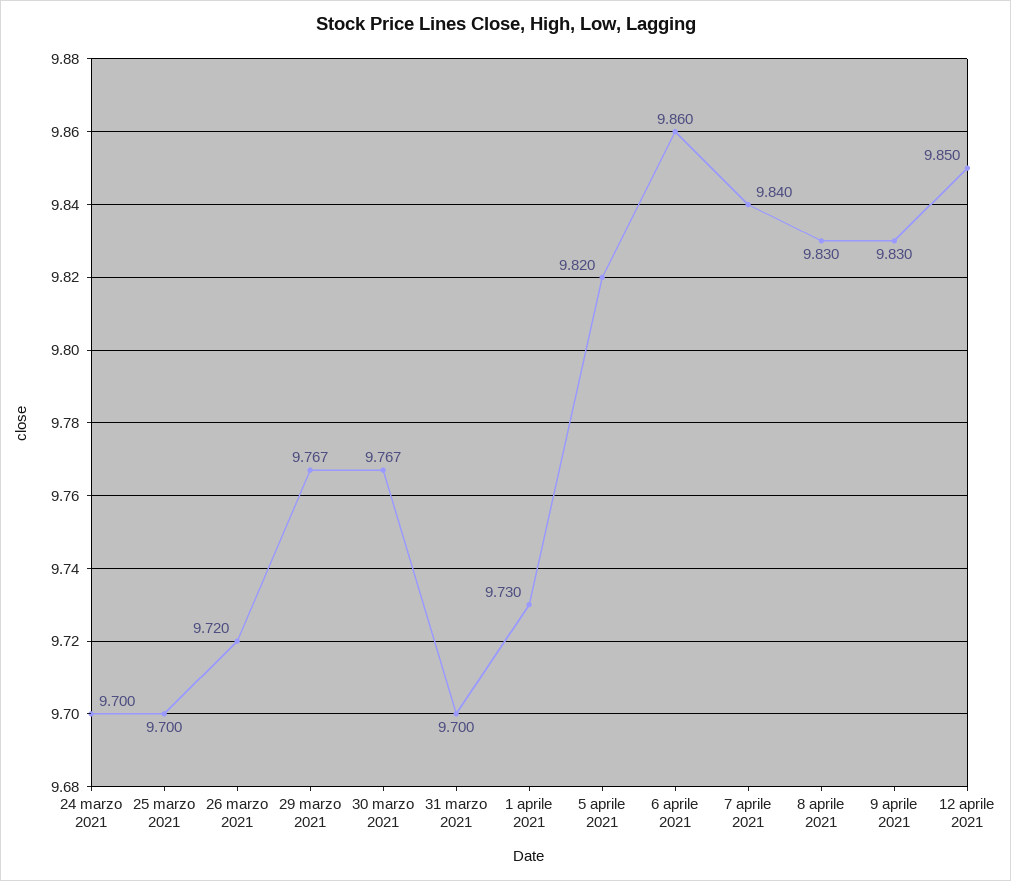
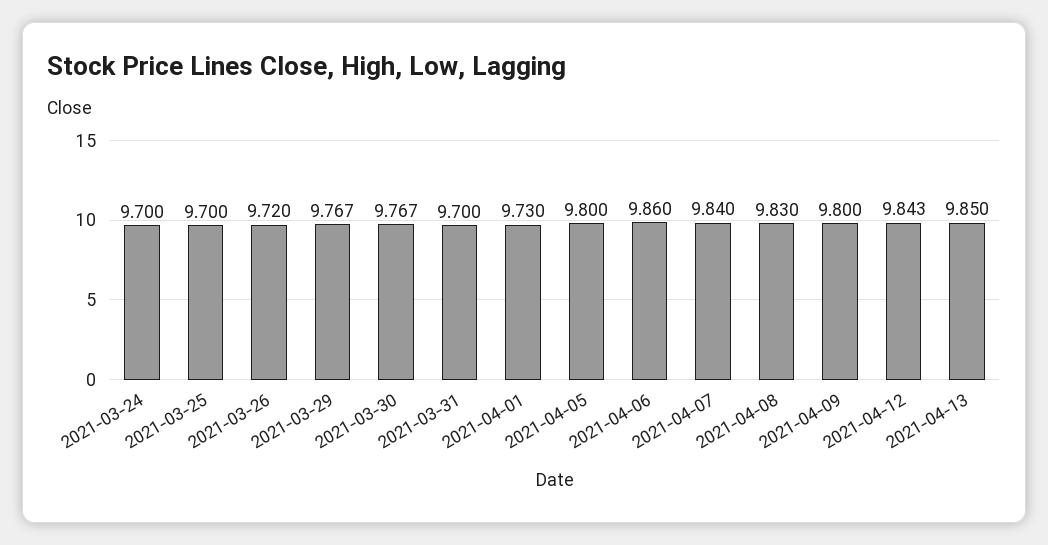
5 aprile 2021: 9.82 -> 9.8
9 aprile 2021: 9.83 -> 9.8
12 aprile 2021: 9.85 -> 9.843
2021-04-13: none -> 9.85

